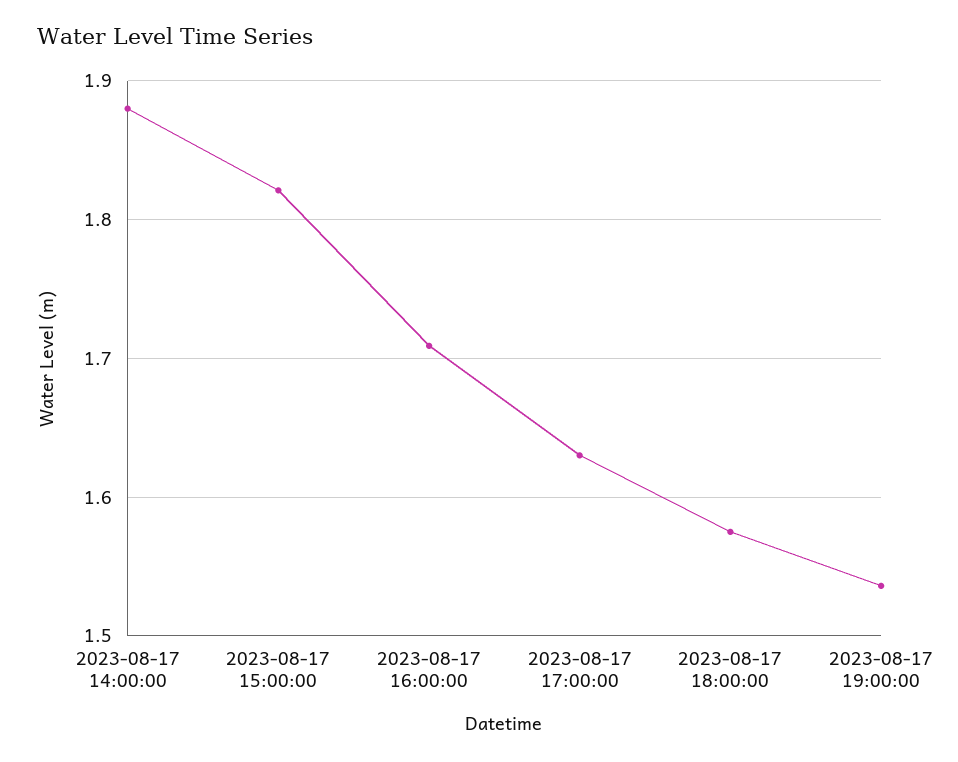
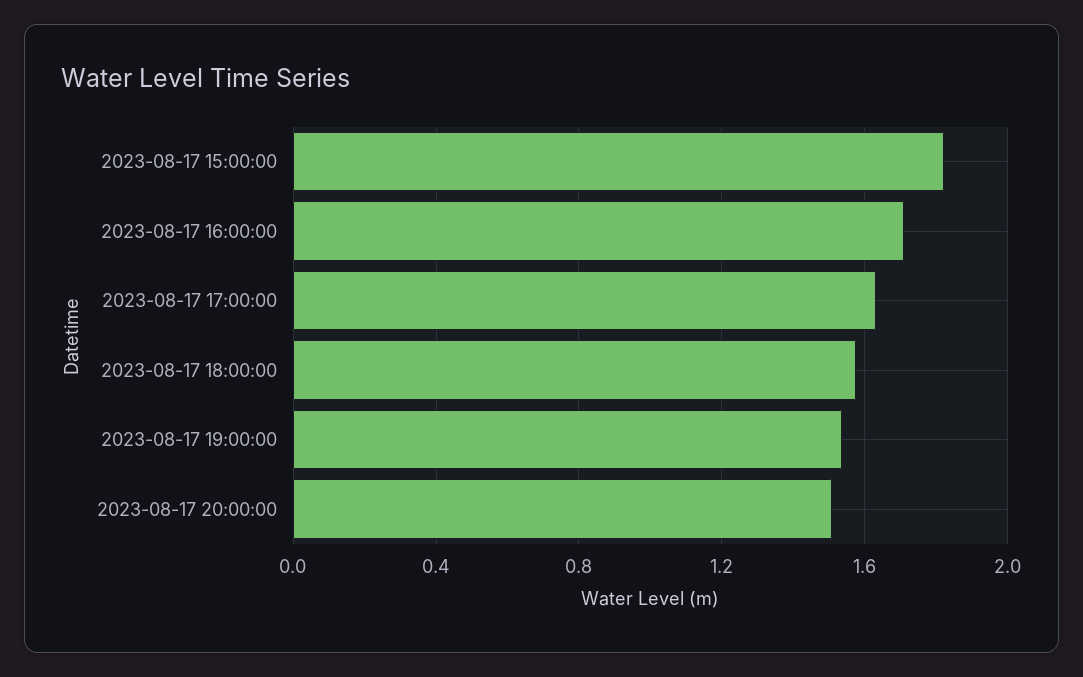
2023-08-17 14:00:00: 1.88 -> none
2023-08-17 20:00:00: none -> 1.5

